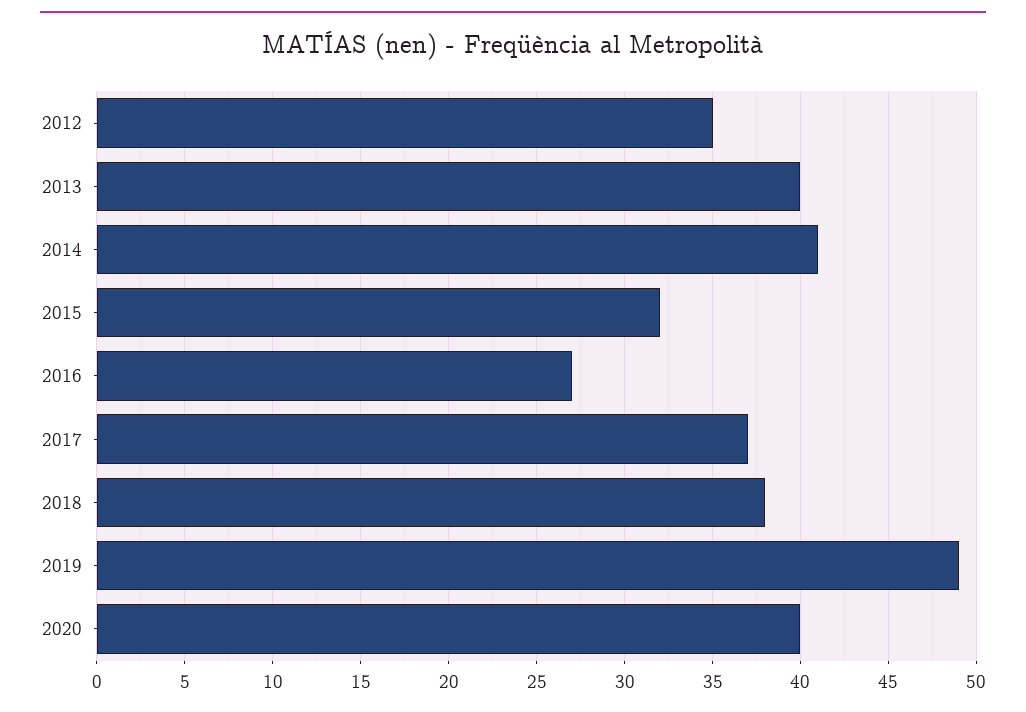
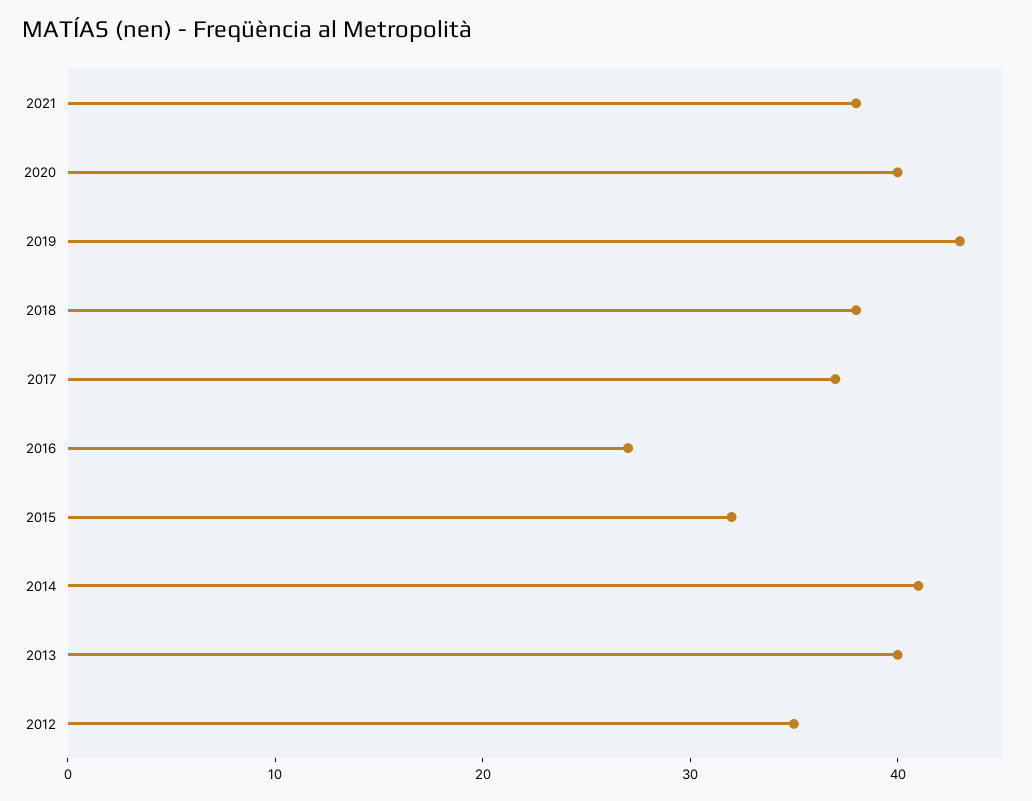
2019: 49 -> 43
2021: none -> 38

